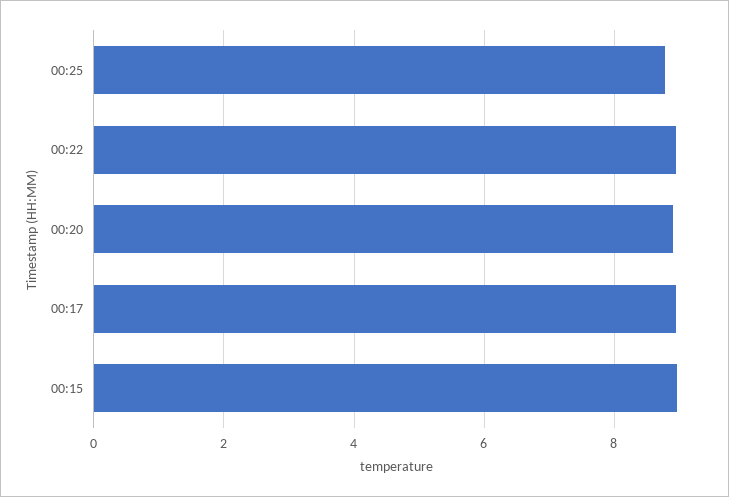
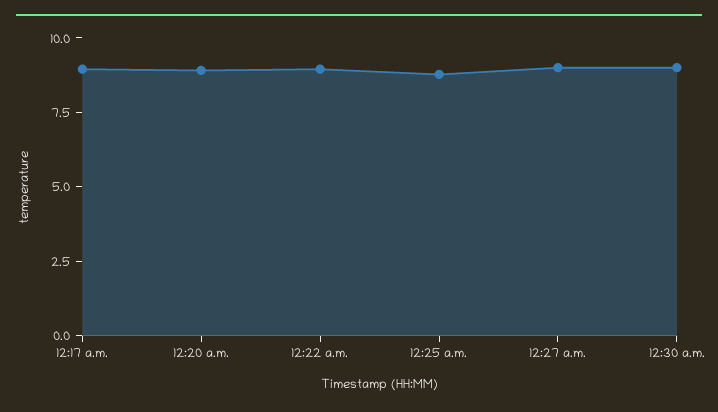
00:15: 9 -> none
12:27 a.m.: none -> 9
12:30 a.m.: none -> 9

